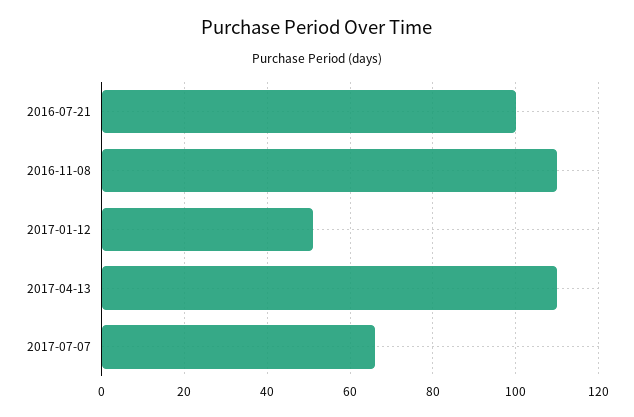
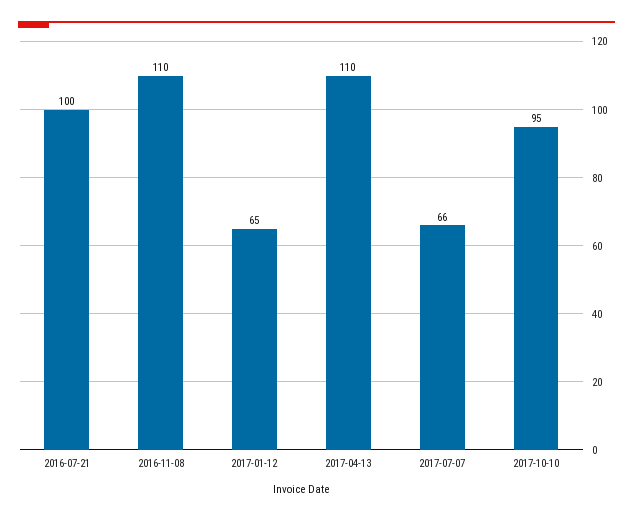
2017-01-12: 50 -> 65
2017-10-10: none -> 95

